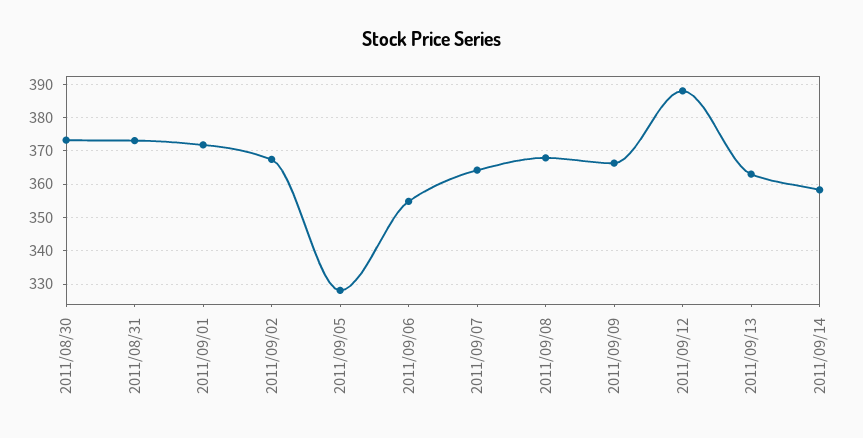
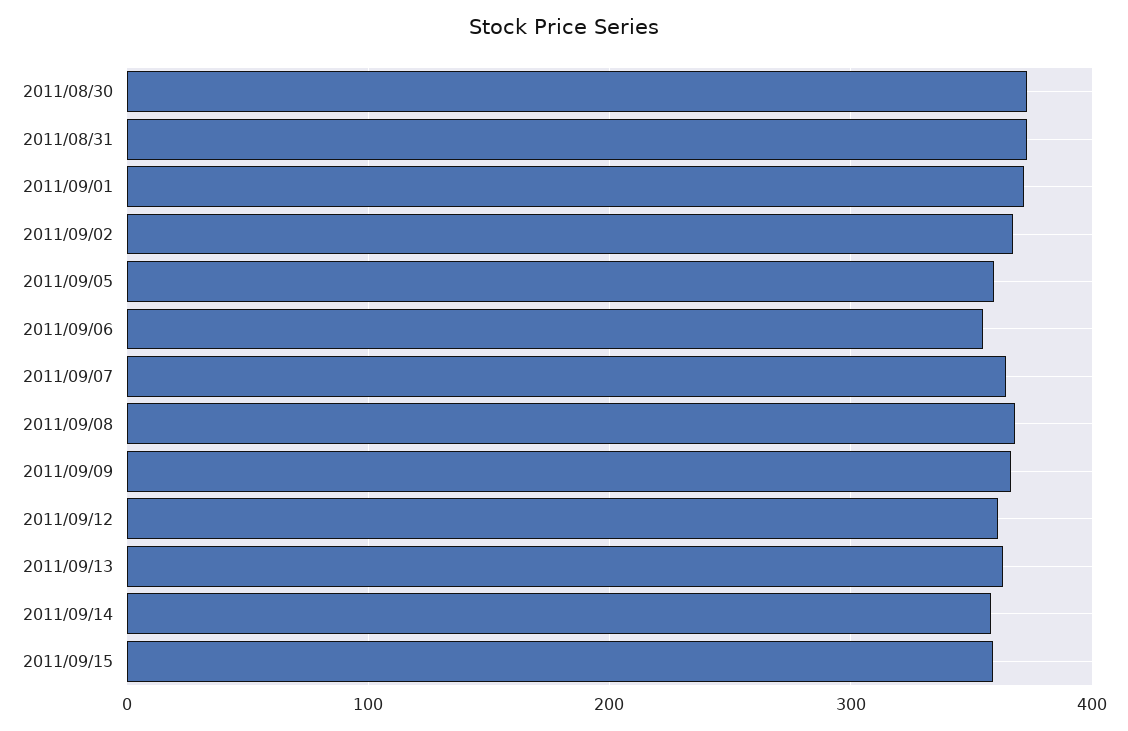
2011/09/05: 328 -> 360
2011/09/12: 388 -> 360
2011/09/15: none -> 360

